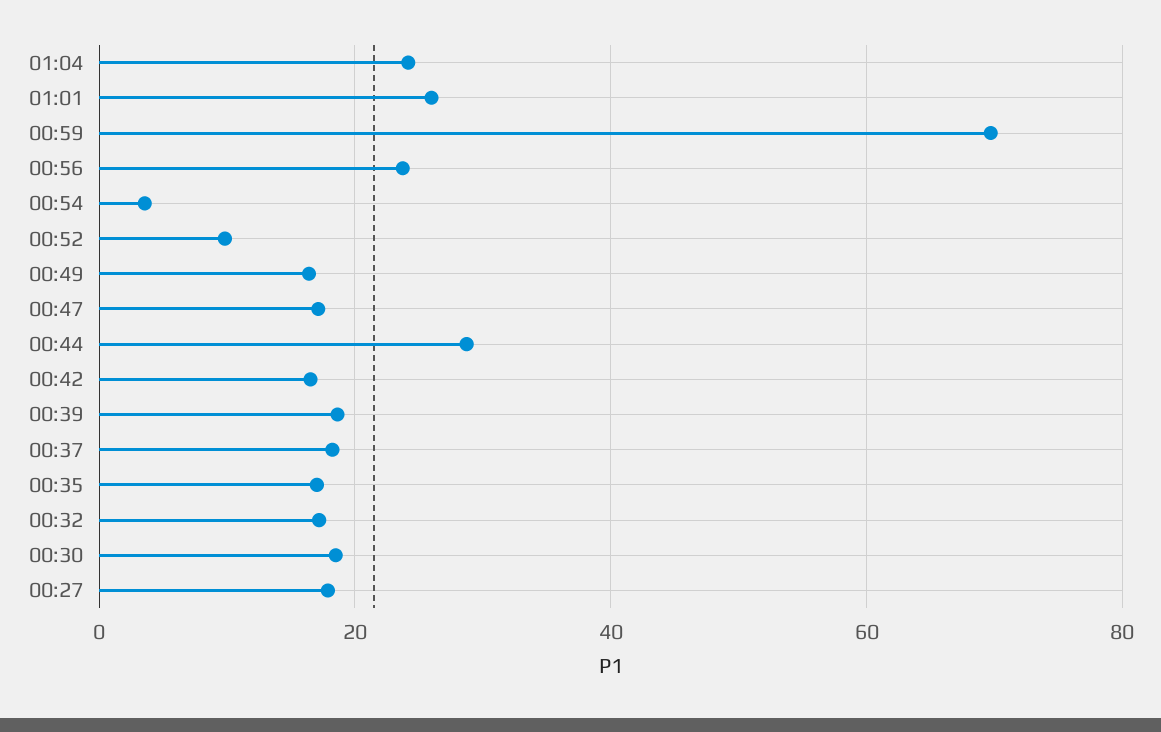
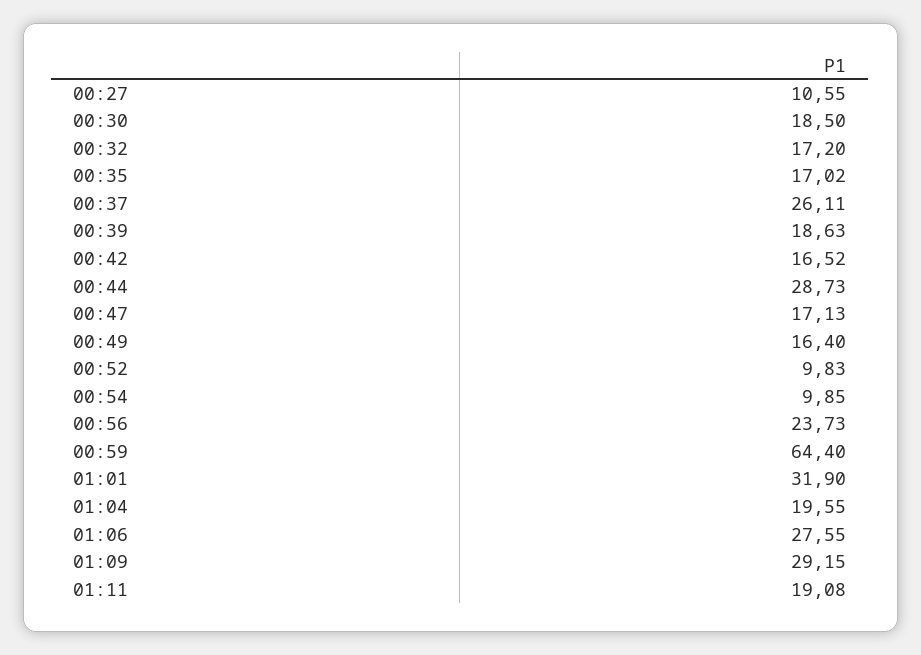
01:04: 24 -> 19.55
01:01: 26 -> 31.9
00:59: 70 -> 64.4
00:54: 4 -> 9.85
00:37: 18 -> 26.11
00:27: 18 -> 10.55
01:06: none -> 27.55
01:09: none -> 29.15
01:11: none -> 19.08

